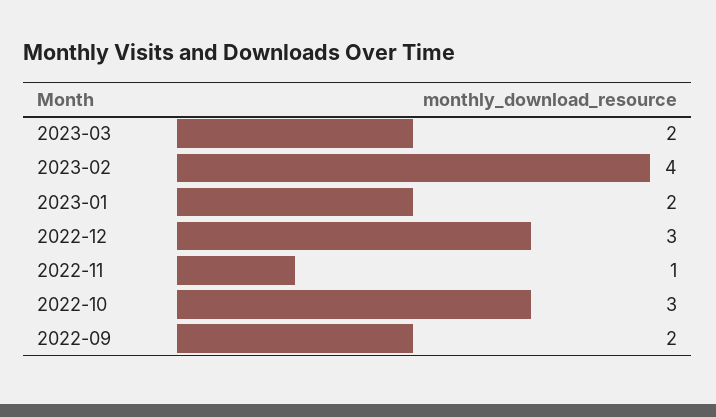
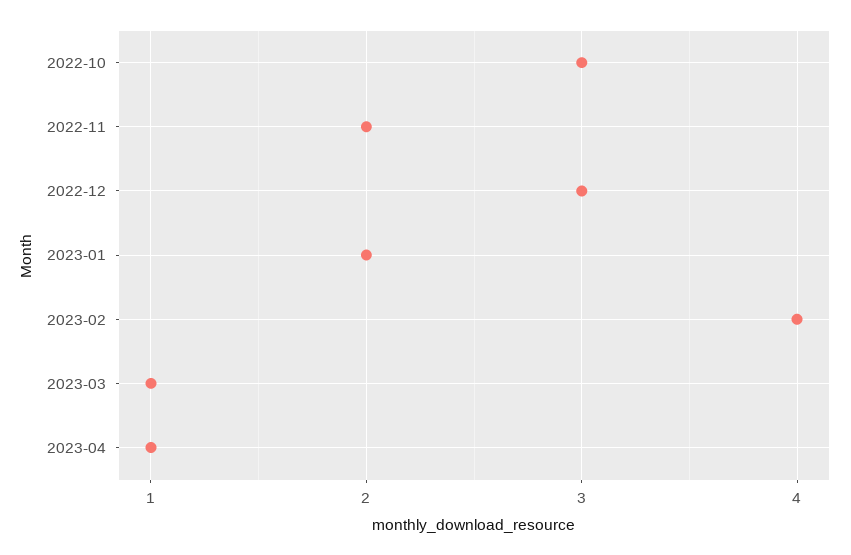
2023-03: 2 -> 1
2022-11: 1 -> 2
2022-09: 2 -> none
2023-04: none -> 1

